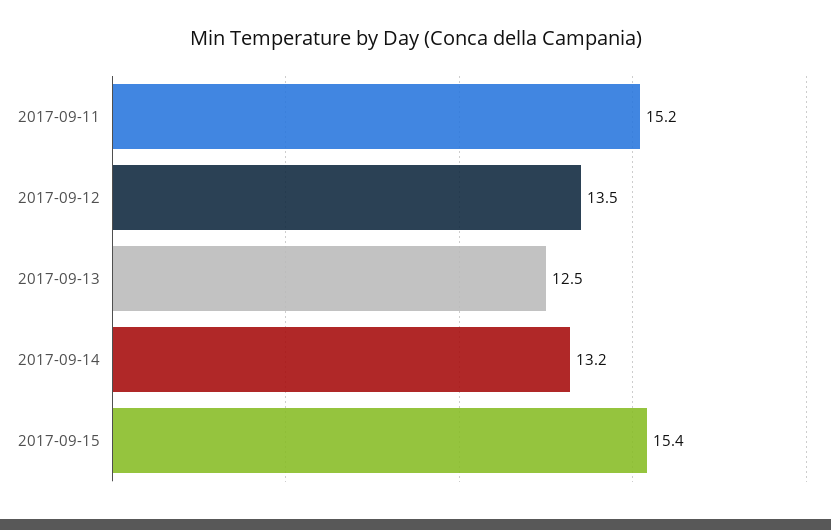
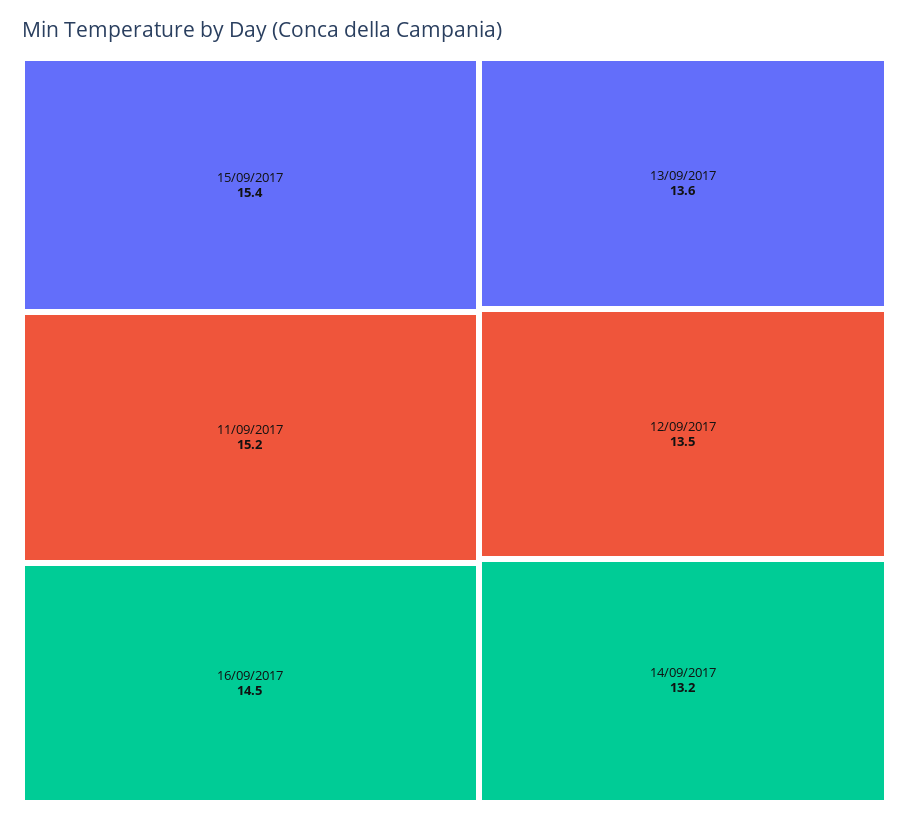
2017-09-13: 12.5 -> 13.6
16/09/2017: none -> 14.5

